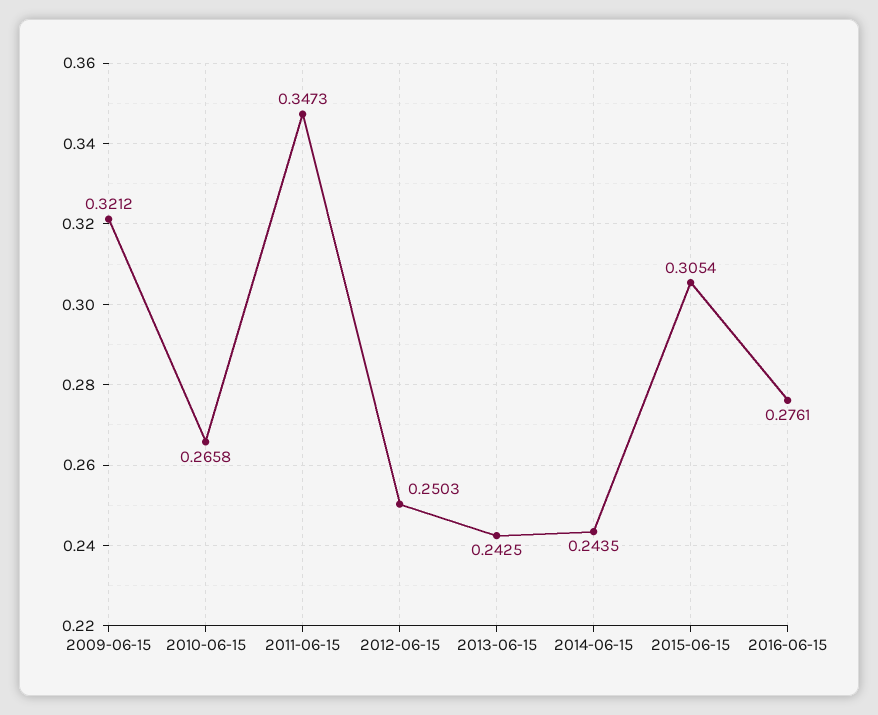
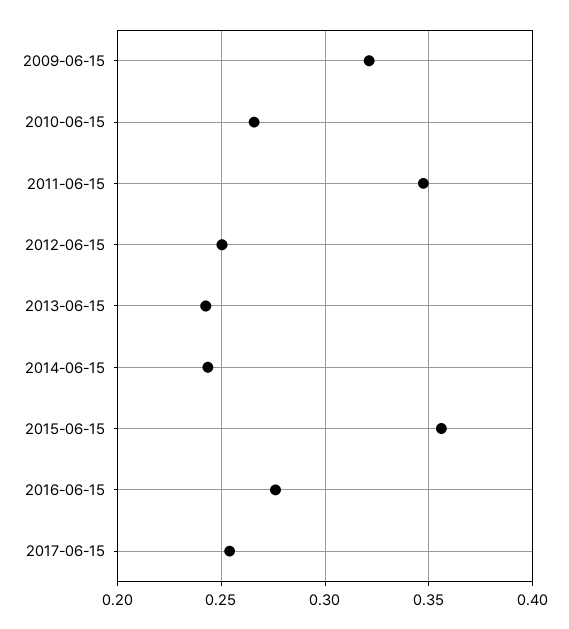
2015-06-15: 0.3054 -> 0.355
2017-06-15: none -> 0.255

